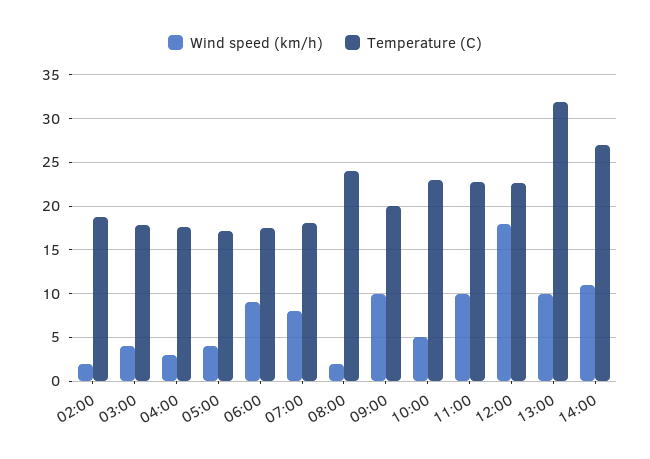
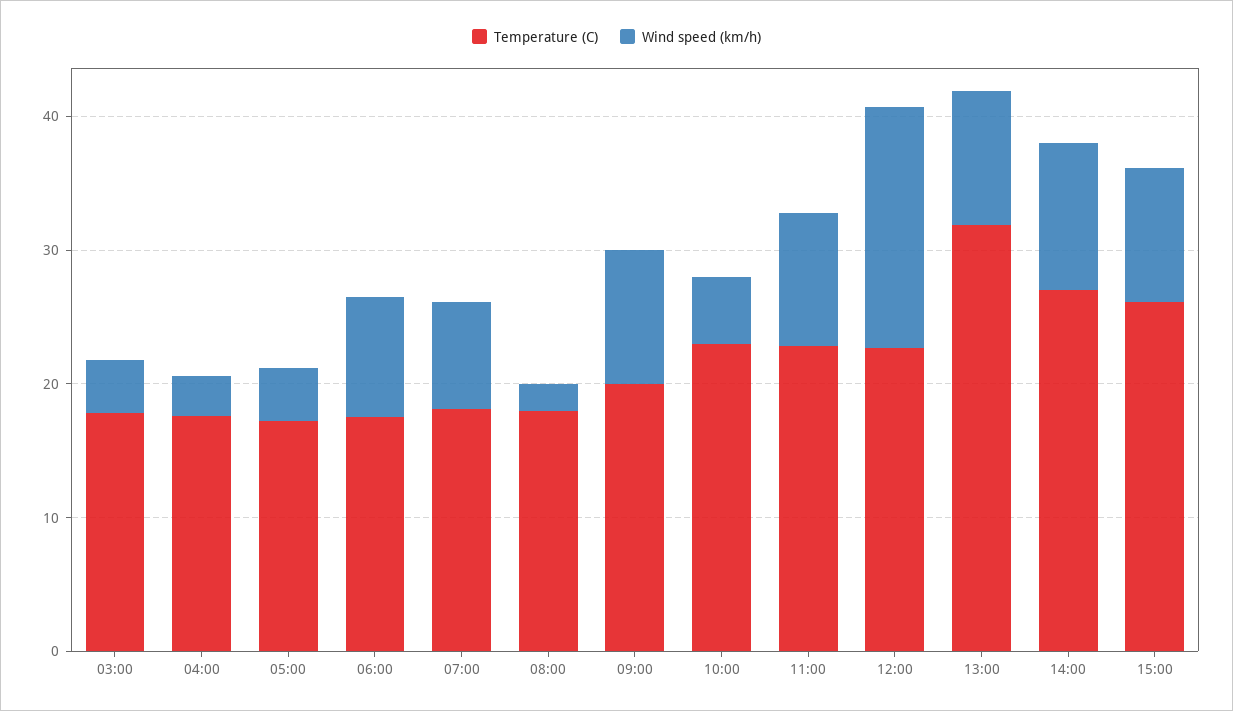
Wind speed (km/h), 02:00: 2 -> none
Temperature (C), 02:00: 19 -> none
Temperature (C), 08:00: 24 -> 18
Temperature (C), 15:00: none -> 26
Wind speed (km/h), 15:00: none -> 10

